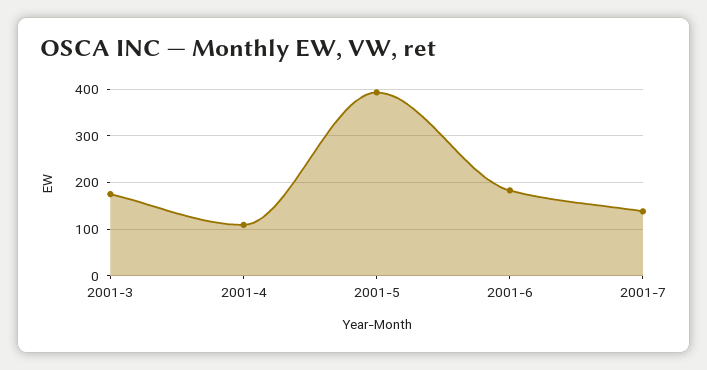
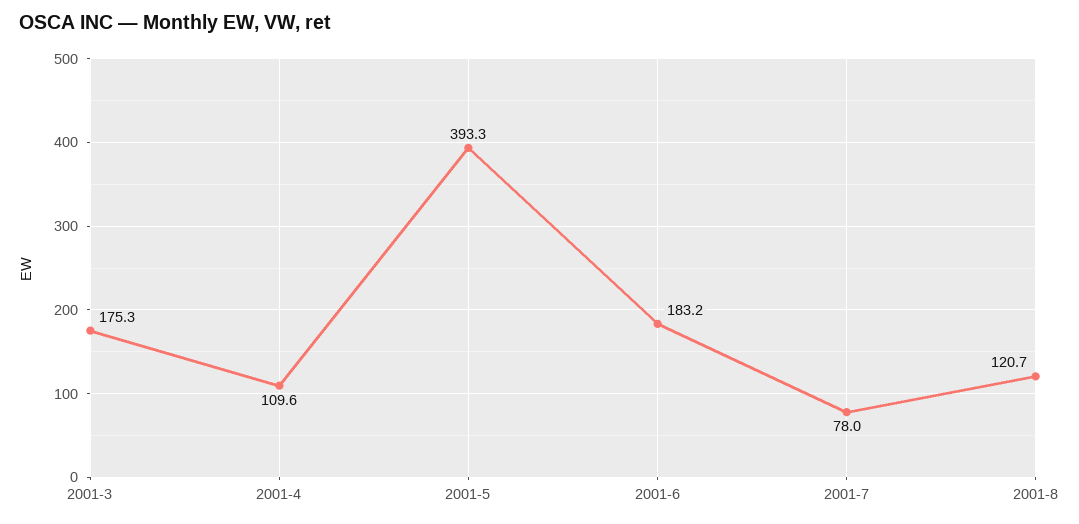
2001-7: 140 -> 78
2001-8: none -> 120.7

